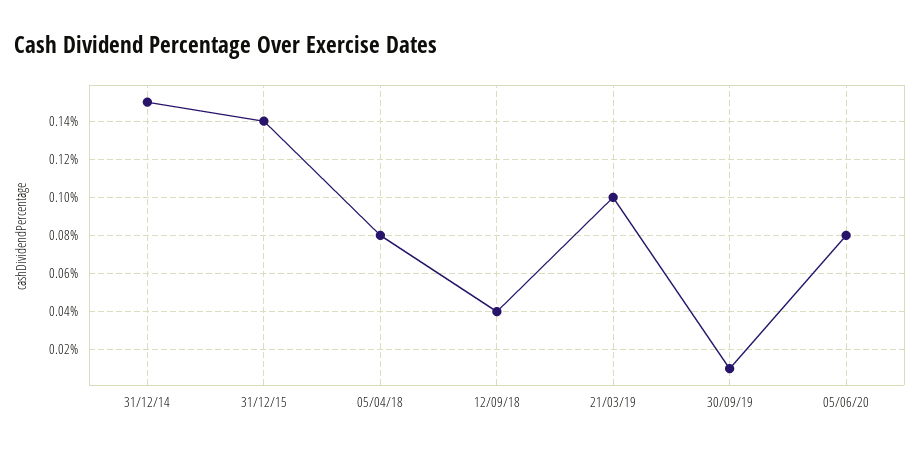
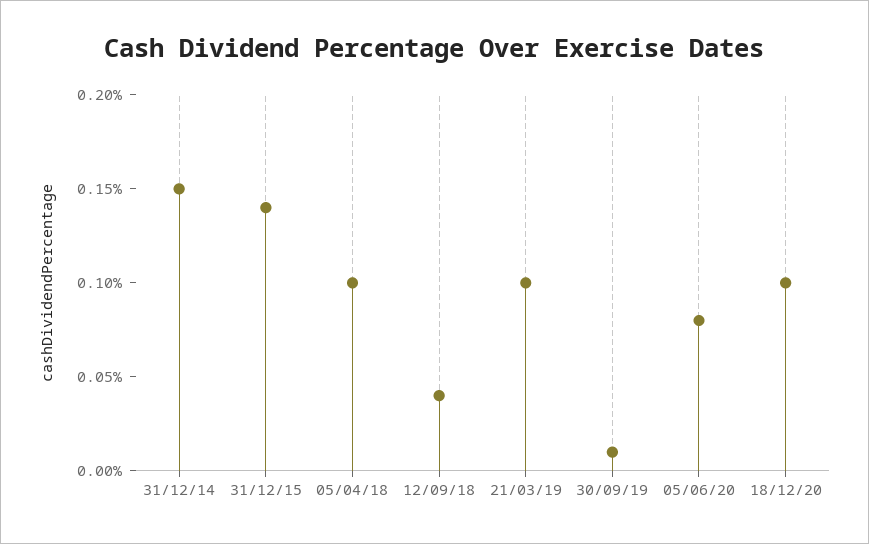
05/04/18: 0.08 -> 0.1
18/12/20: none -> 0.1

